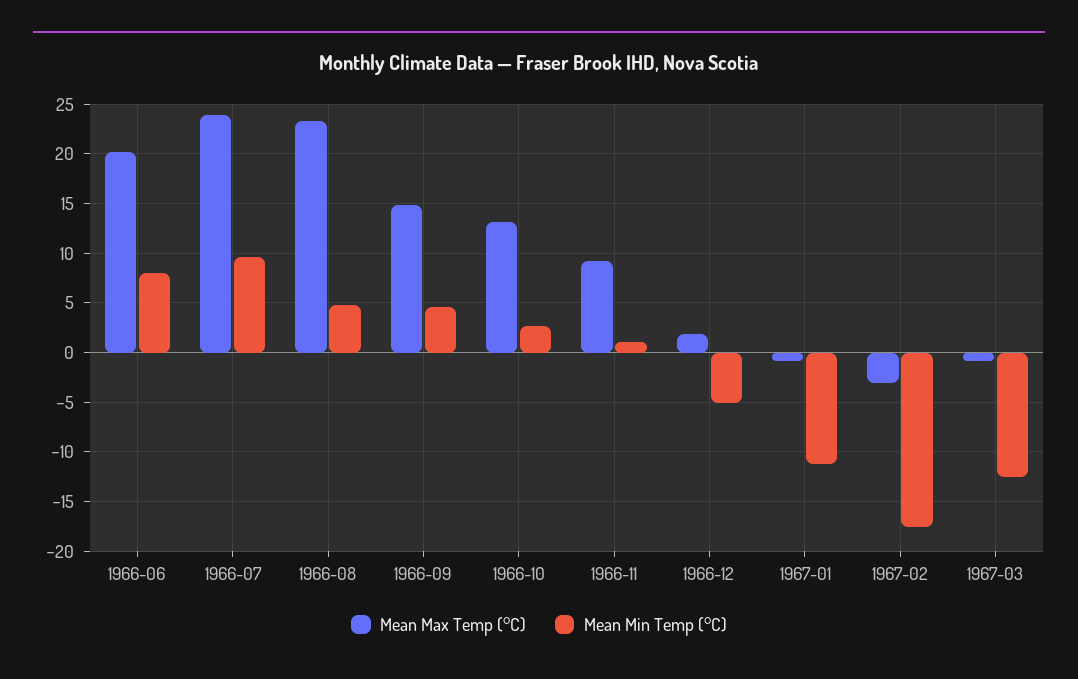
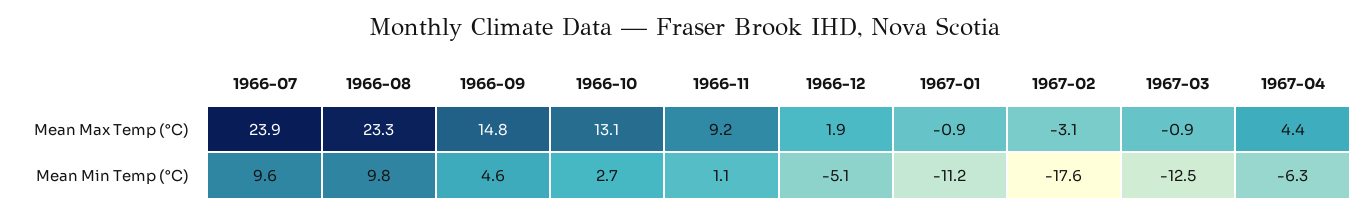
Mean Max Temp (°C), 1966-06: 20 -> none
Mean Min Temp (°C), 1966-06: 8 -> none
Mean Min Temp (°C), 1966-08: 5 -> 9.8
Mean Max Temp (°C), 1967-04: none -> 4.4
Mean Min Temp (°C), 1967-04: none -> -6.3

